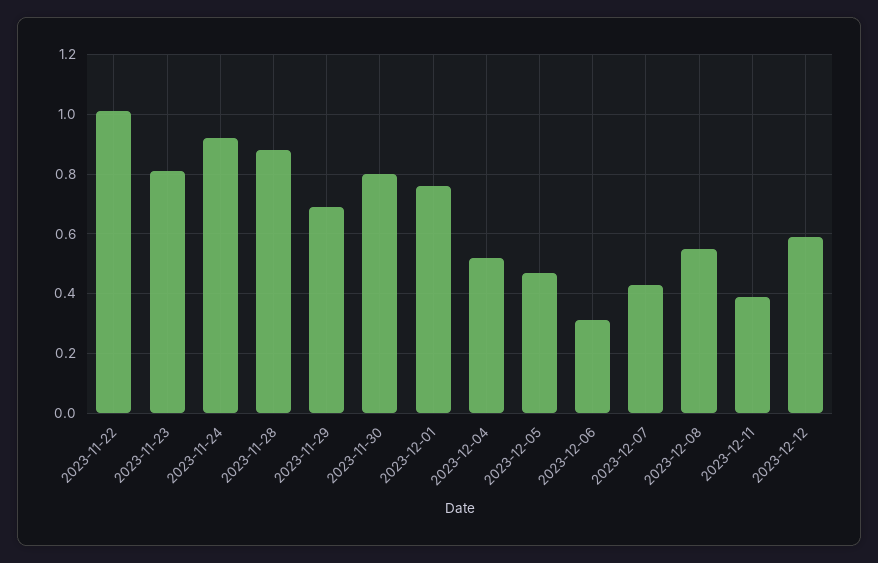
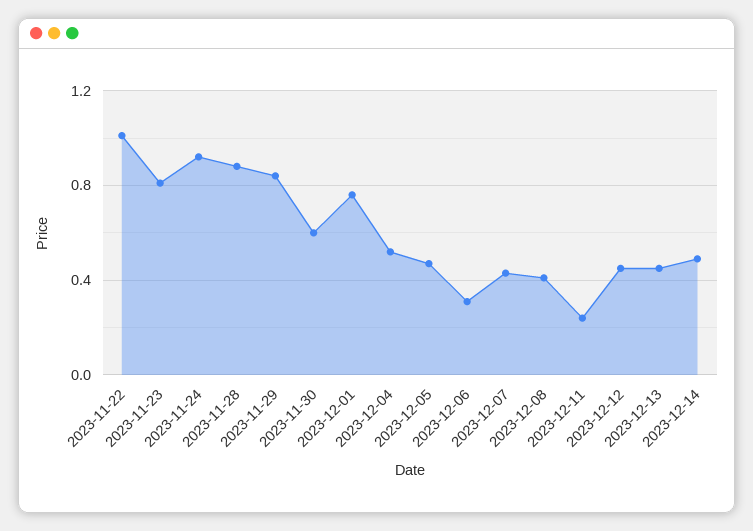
2023-11-29: 0.7 -> 0.85
2023-11-30: 0.8 -> 0.6
2023-12-08: 0.55 -> 0.4
2023-12-11: 0.4 -> 0.25
2023-12-12: 0.6 -> 0.45
2023-12-13: none -> 0.45
2023-12-14: none -> 0.5

